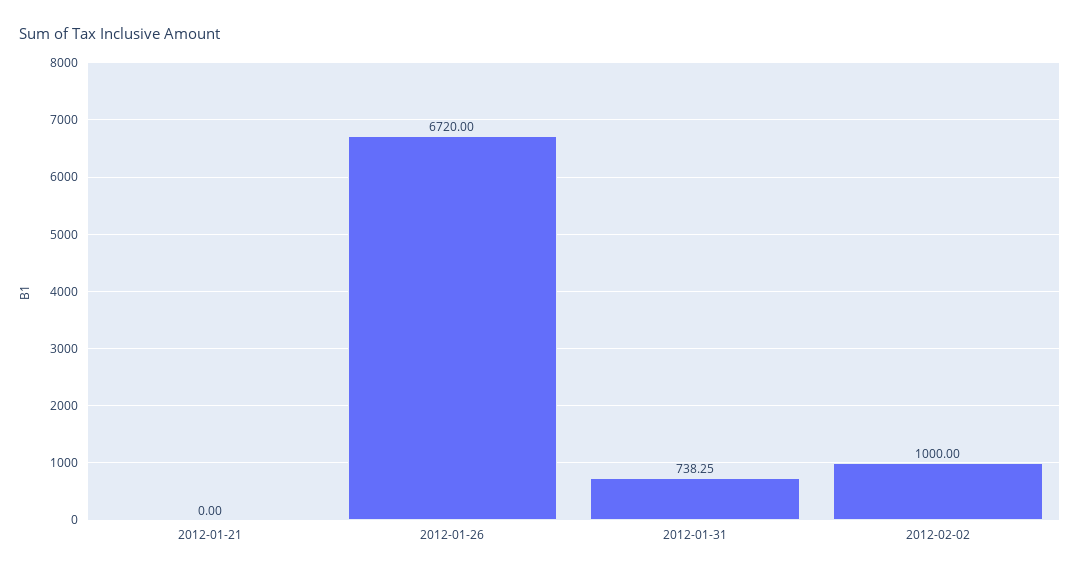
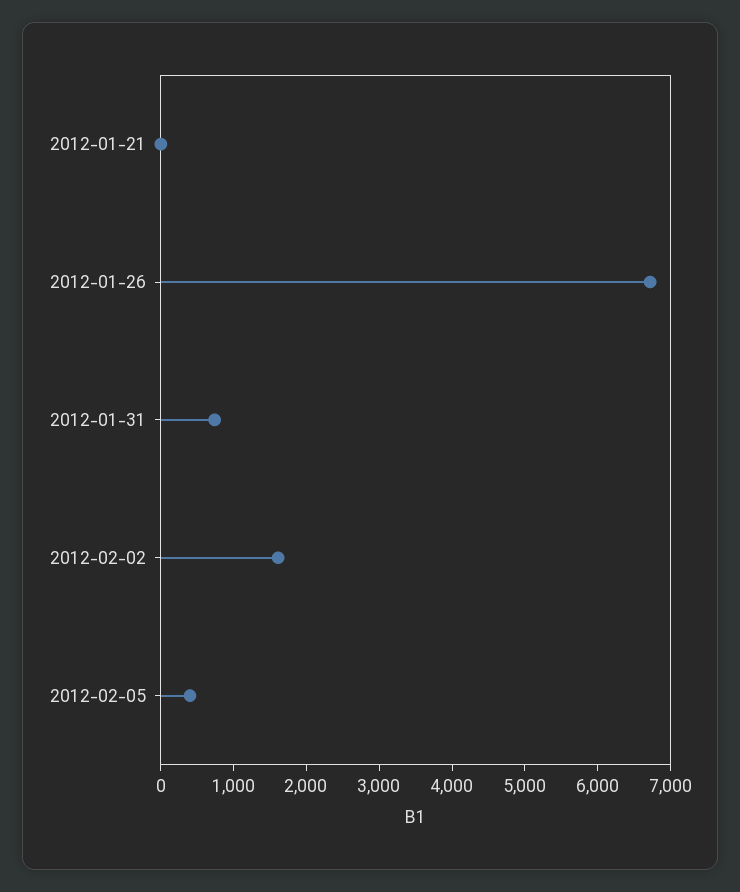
2012-02-02: 1000 -> 1600
2012-02-05: none -> 400

